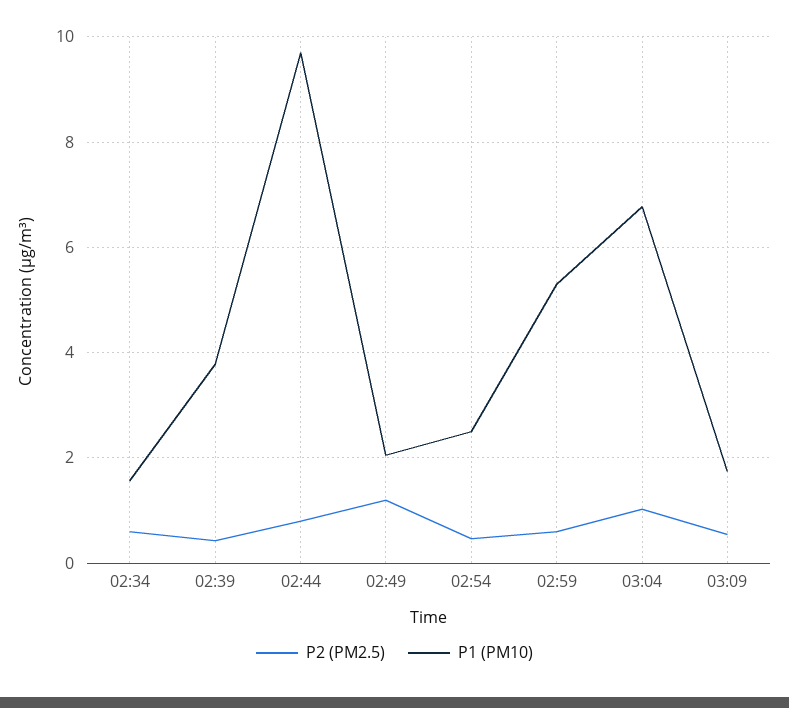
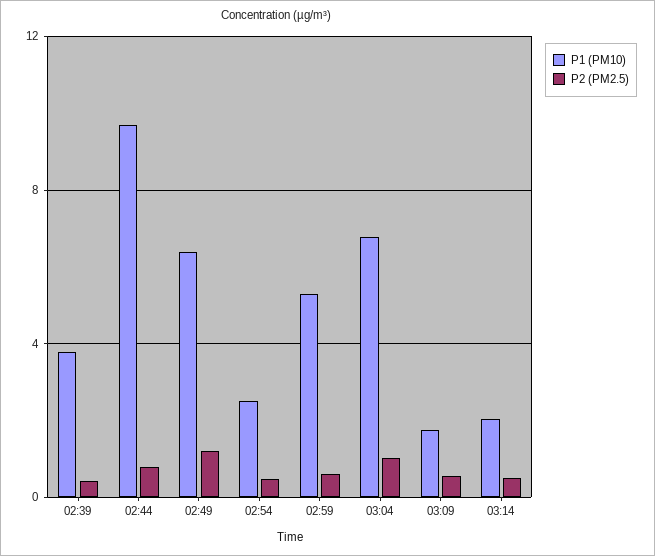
P2 (PM2.5), 02:34: 0.6 -> none
P1 (PM10), 02:34: 1.6 -> none
P1 (PM10), 02:49: 2 -> 6.5
P1 (PM10), 03:14: none -> 2
P2 (PM2.5), 03:14: none -> 0.5

